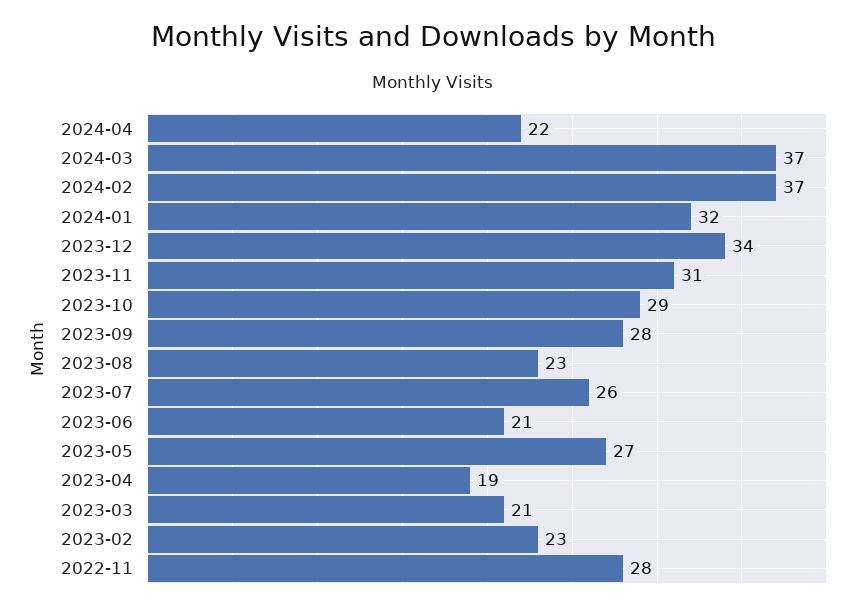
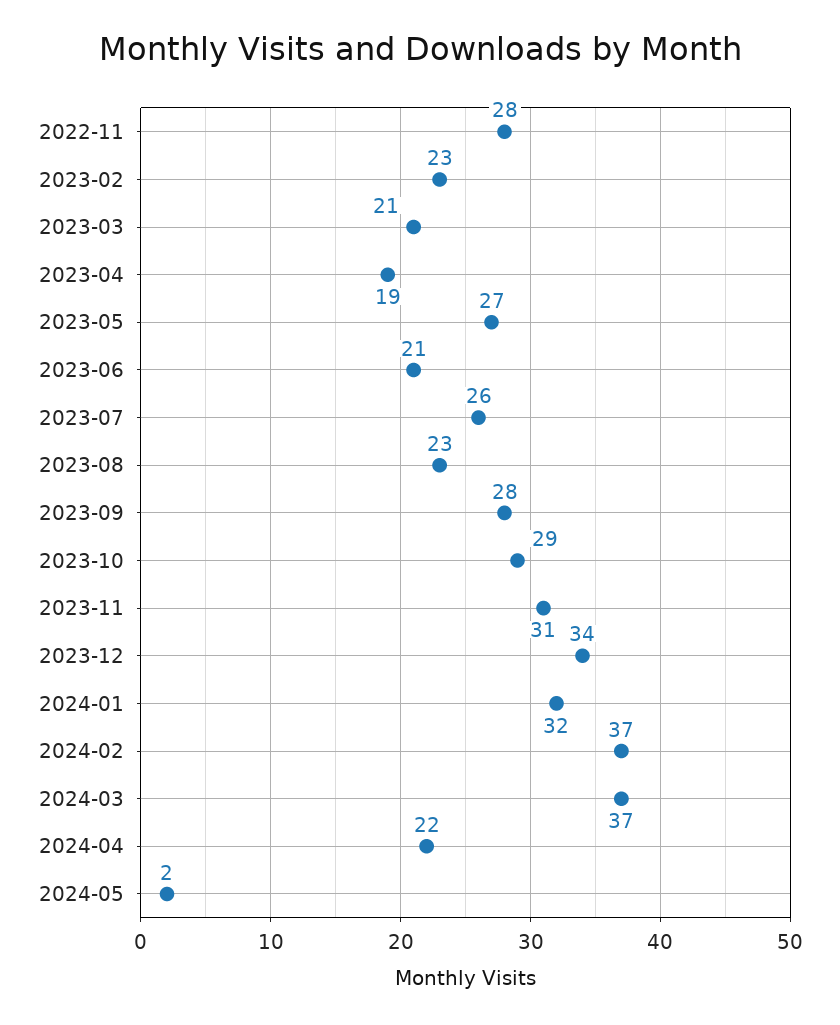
2024-05: none -> 2

